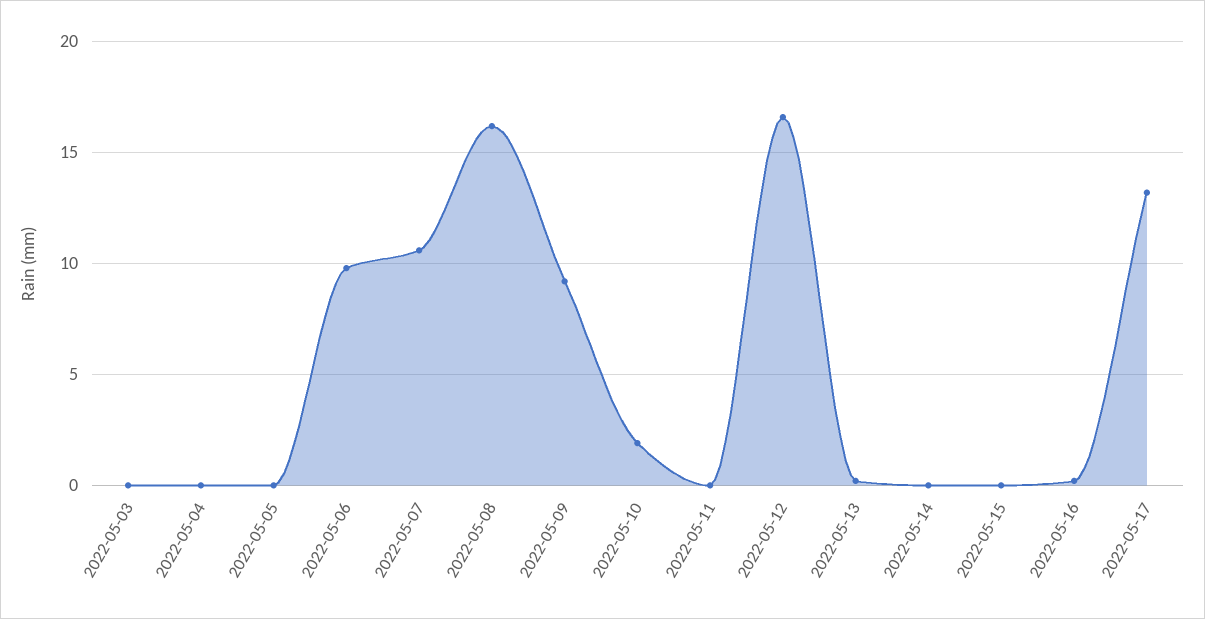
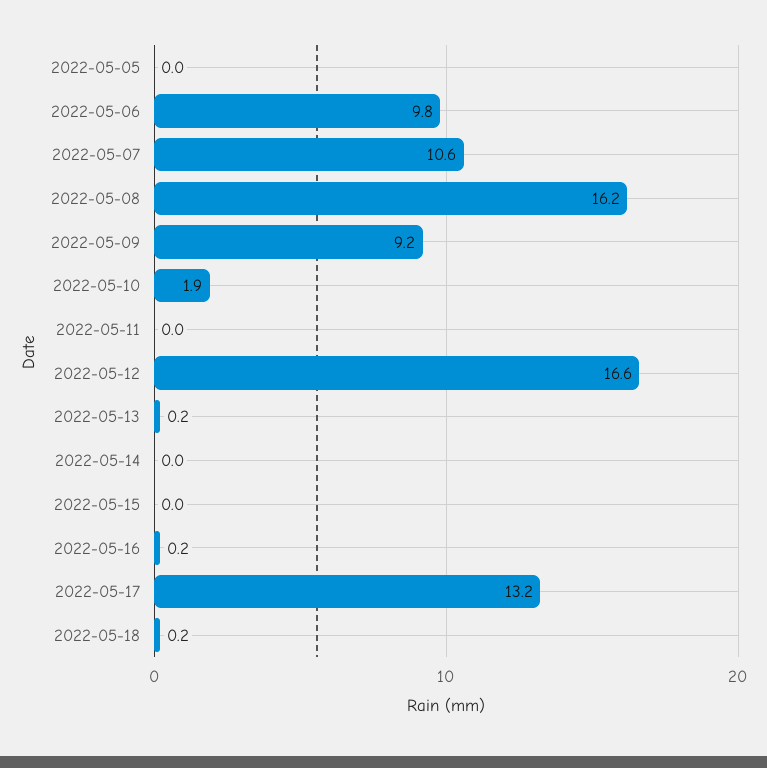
2022-05-03: 0 -> none
2022-05-04: 0 -> none
2022-05-18: none -> 0.2

